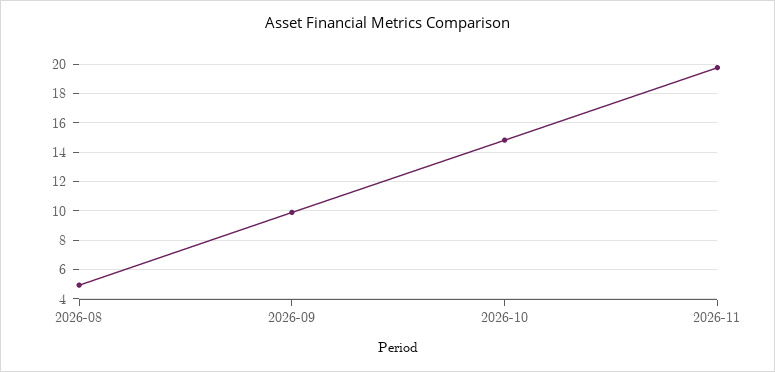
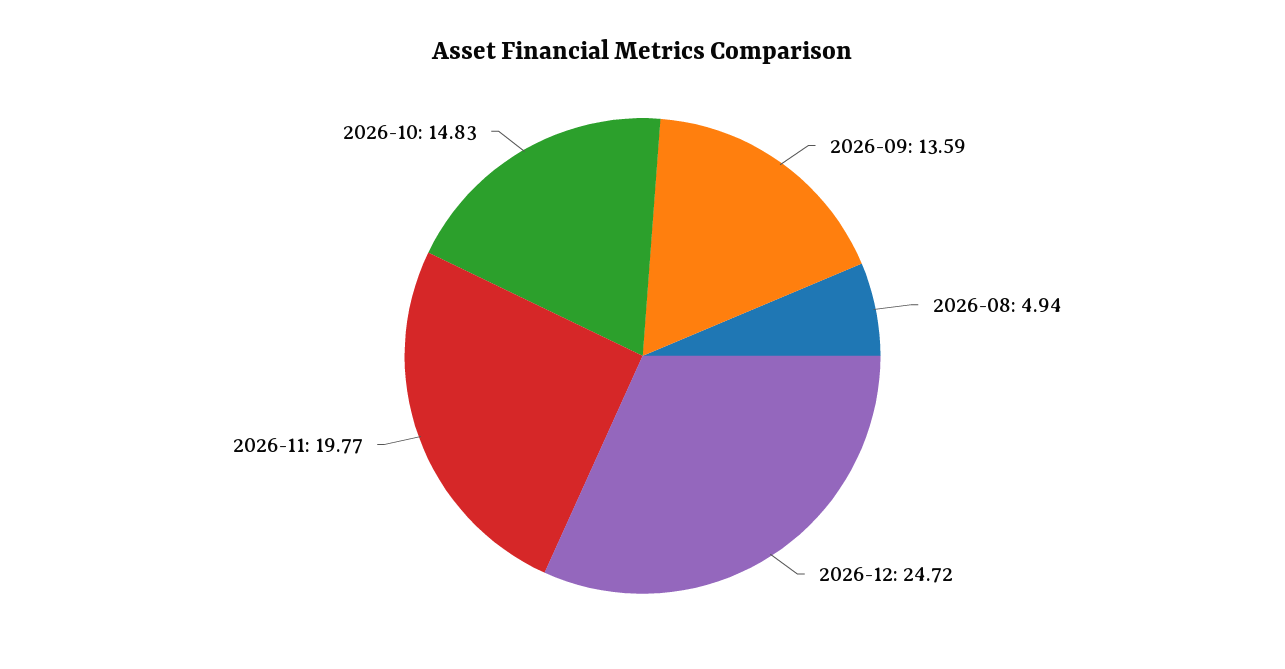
2026-09: 10 -> 13.59
2026-12: none -> 24.72

